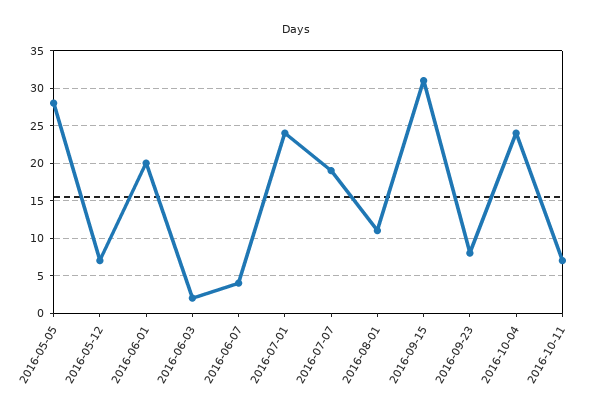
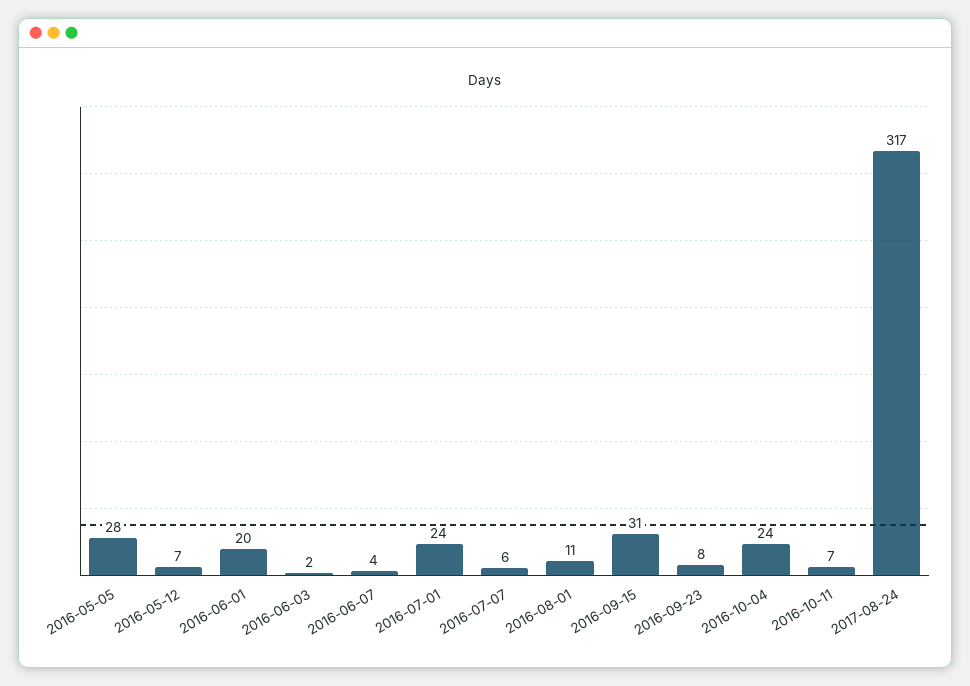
2016-07-07: 19 -> 6
2017-08-24: none -> 317

